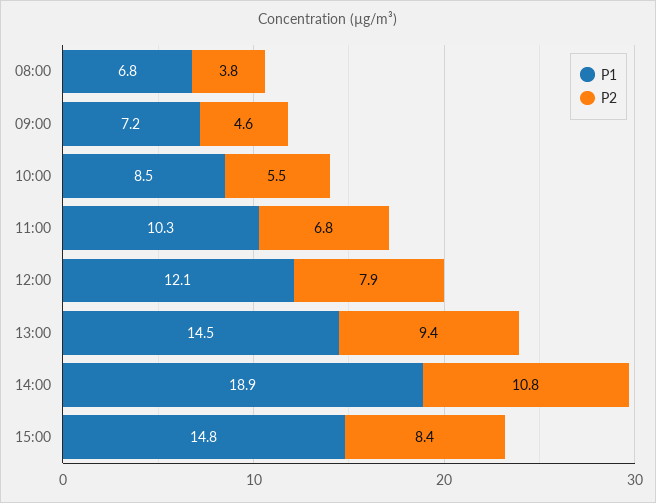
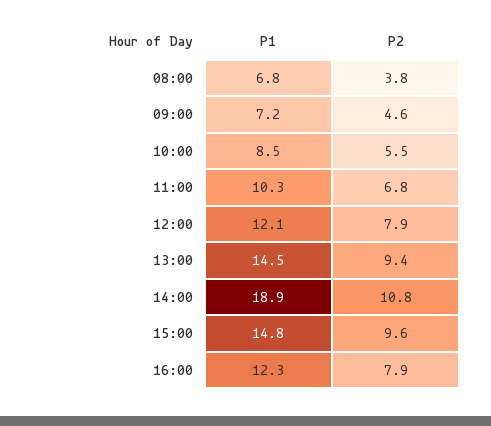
P2, 15:00: 8.4 -> 9.6
P1, 16:00: none -> 12.3
P2, 16:00: none -> 7.9

